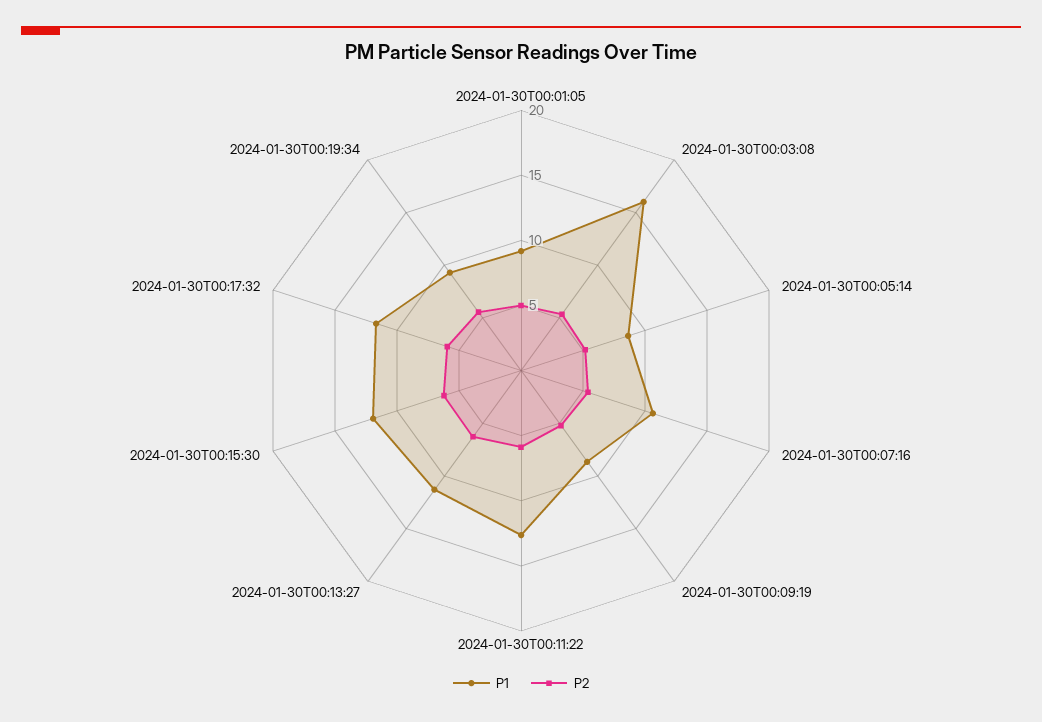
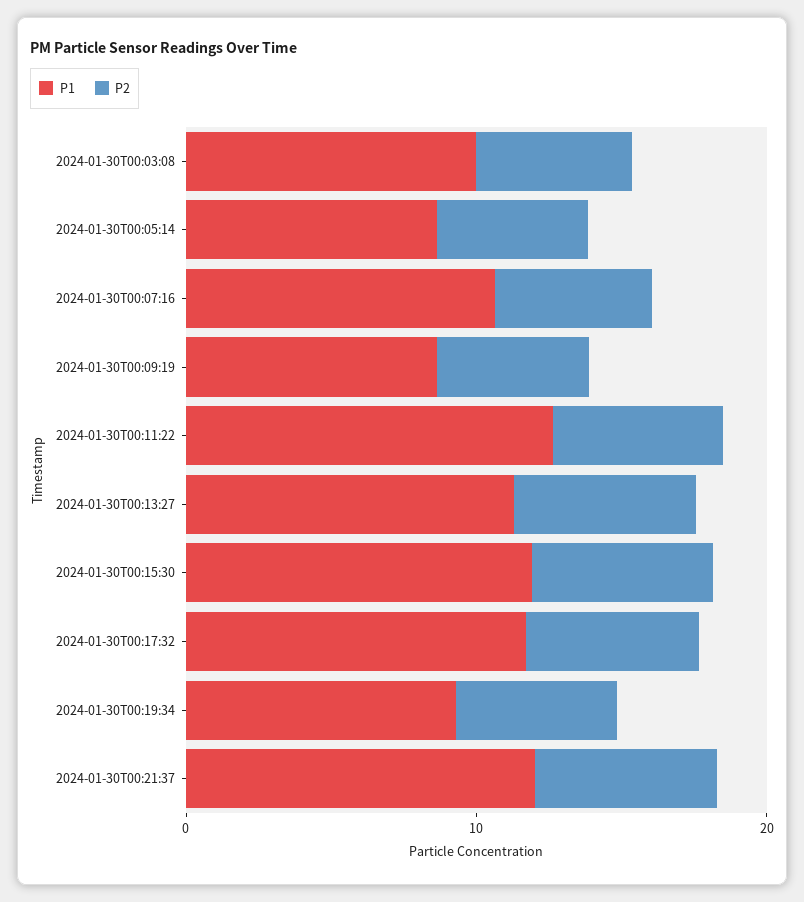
P1, 2024-01-30T00:01:05: 9 -> none
P2, 2024-01-30T00:01:05: 5 -> none
P1, 2024-01-30T00:03:08: 16 -> 10
P1, 2024-01-30T00:21:37: none -> 12
P2, 2024-01-30T00:21:37: none -> 6

